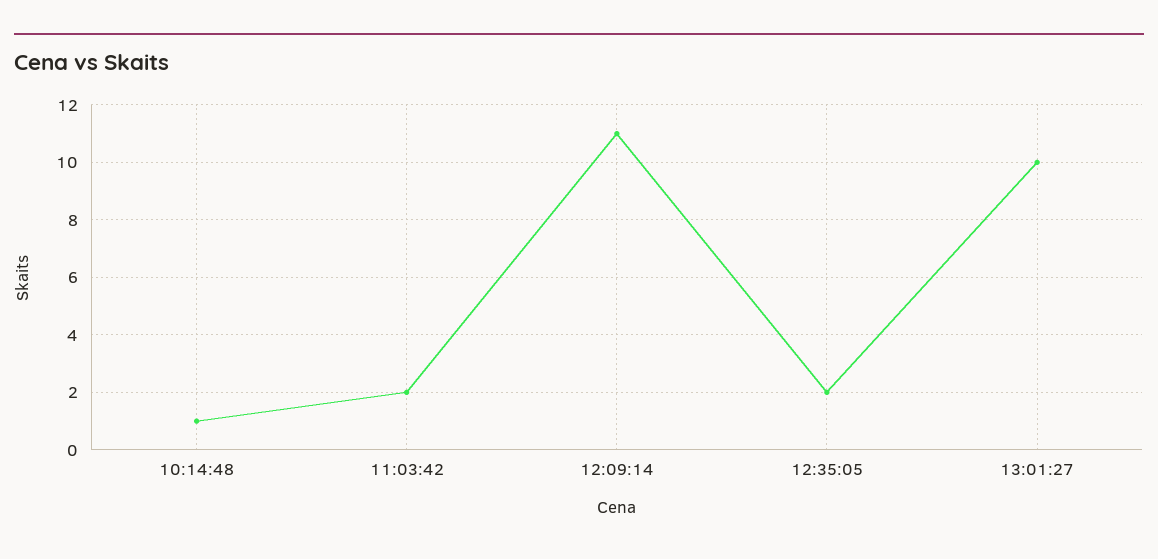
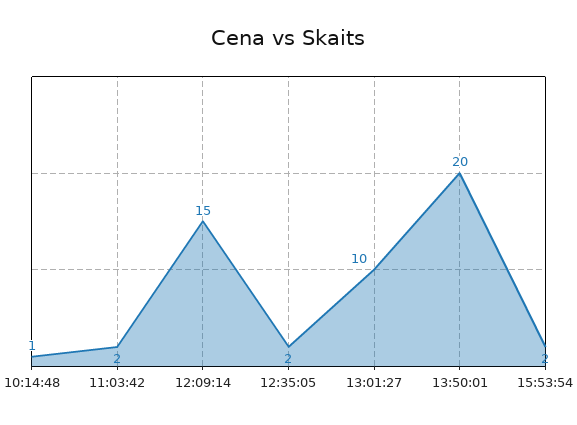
12:09:14: 11 -> 15
13:50:01: none -> 20
15:53:54: none -> 2

